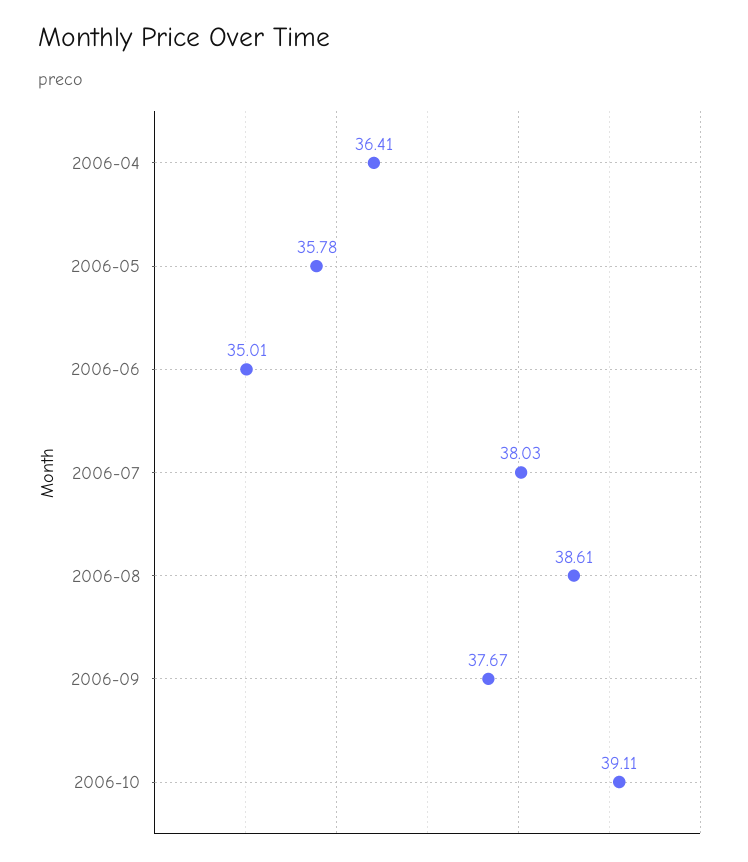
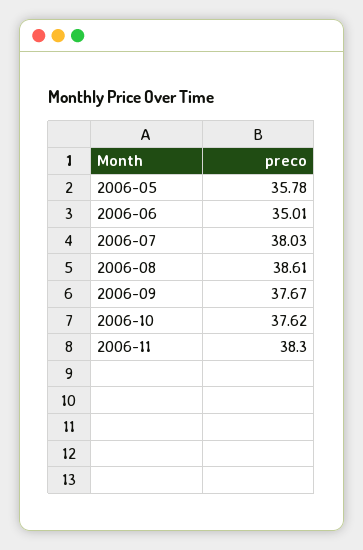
2006-04: 36.41 -> none
2006-10: 39.11 -> 37.62
2006-11: none -> 38.3

